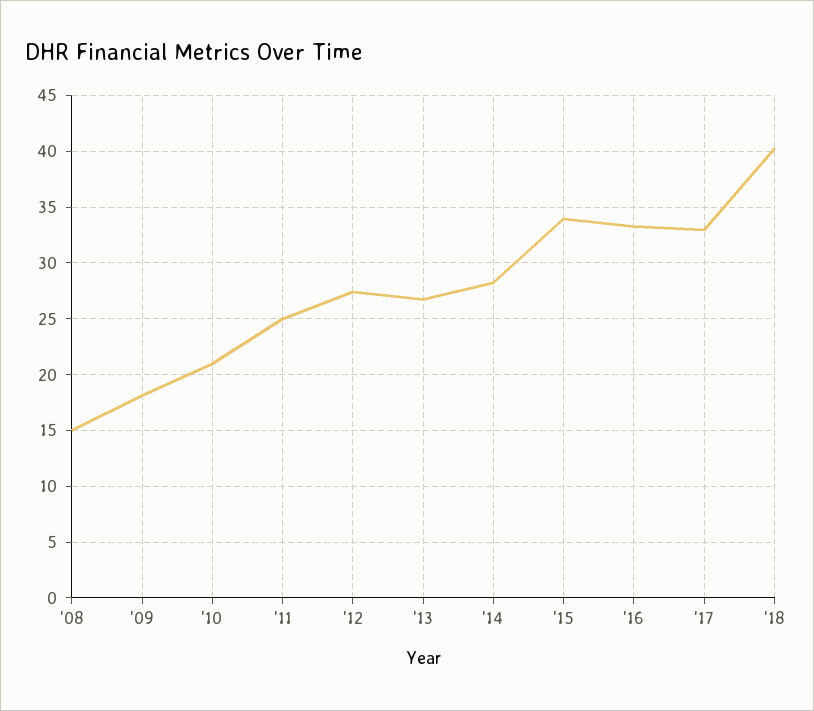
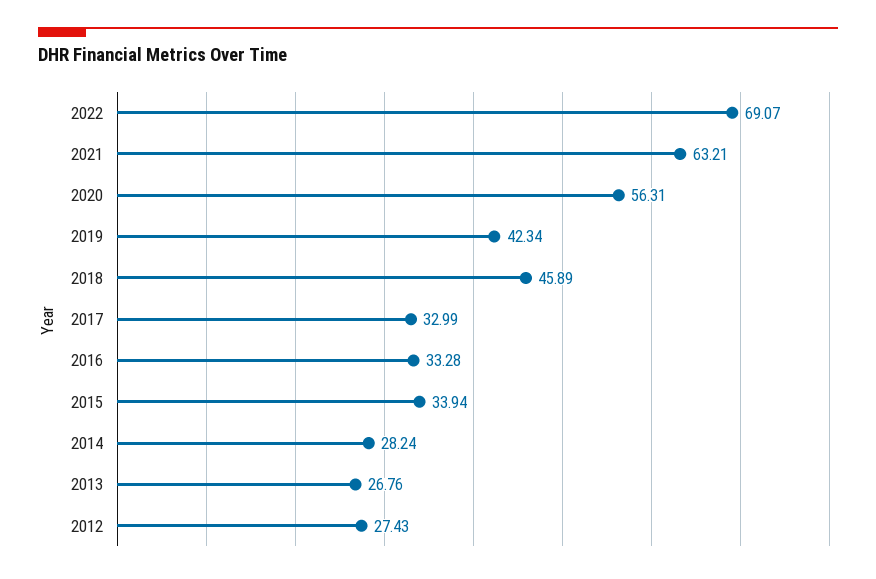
'08: 15 -> none
'09: 18 -> none
'10: 21 -> none
'11: 25 -> none
'18: 40 -> 45.89
2022: none -> 69.07
2021: none -> 63.21
2020: none -> 56.31
2019: none -> 42.34

